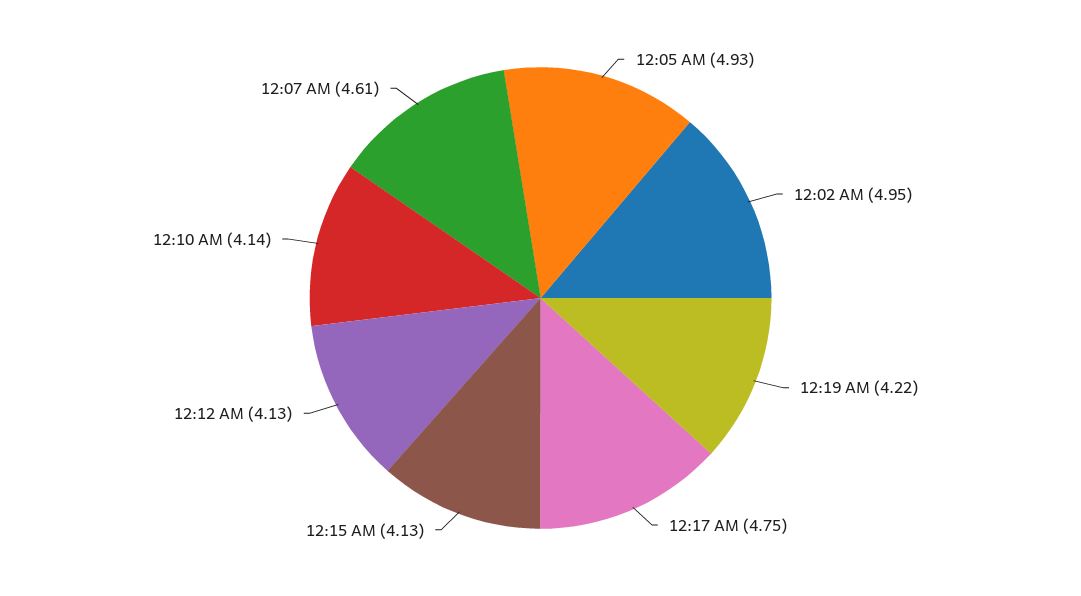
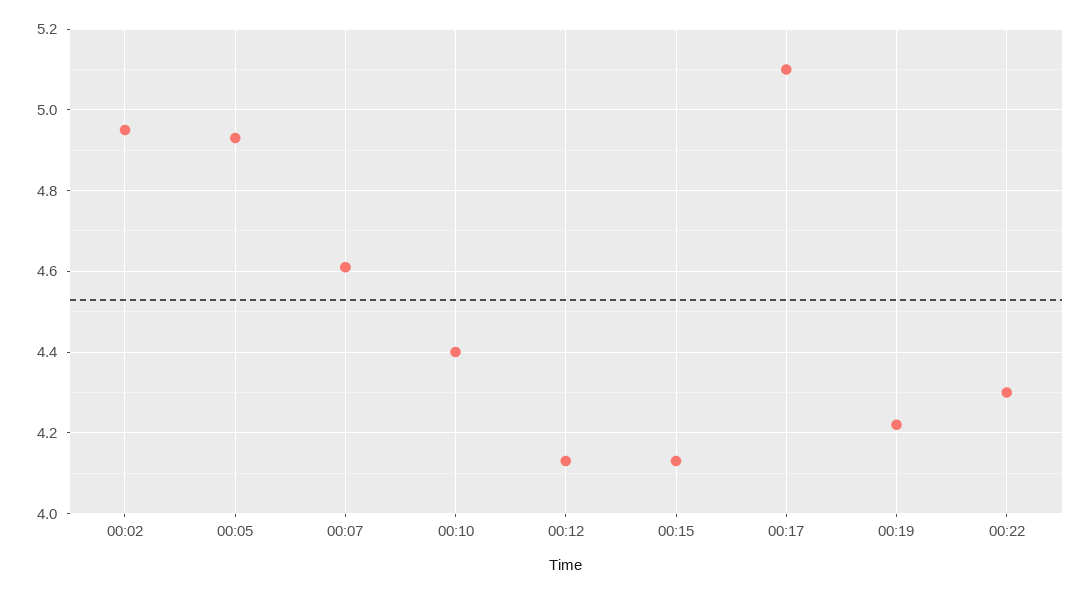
12:17 AM: 4.75 -> 5.1
12:10 AM: 4.14 -> 4.4
00:22: none -> 4.3

